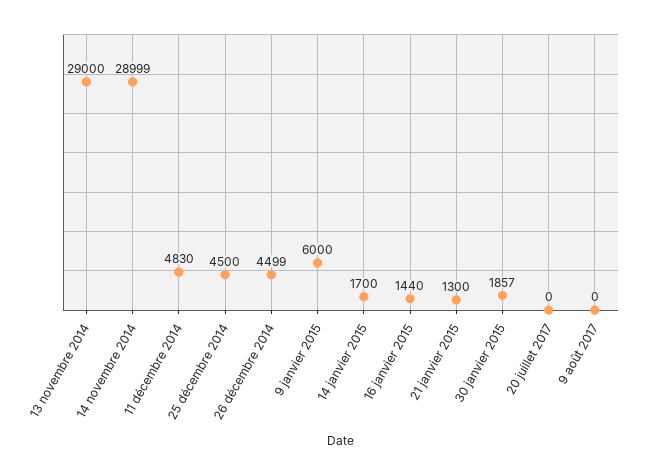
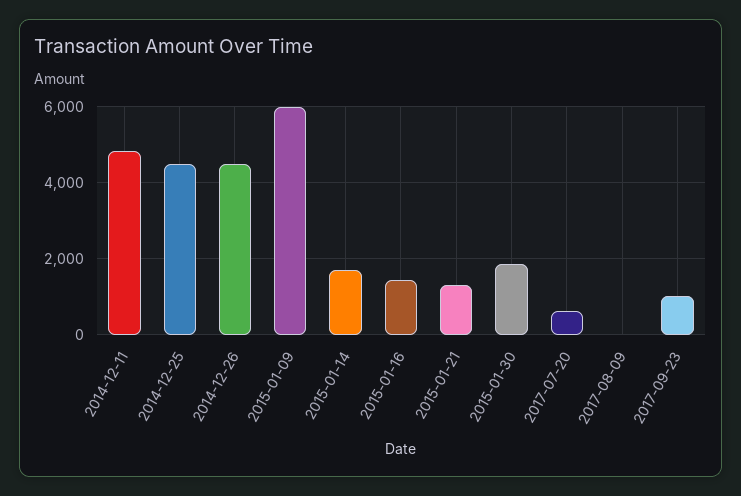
13 novembre 2014: 29000 -> none
14 novembre 2014: 28999 -> none
20 juillet 2017: 0 -> 600
2017-09-23: none -> 1000

